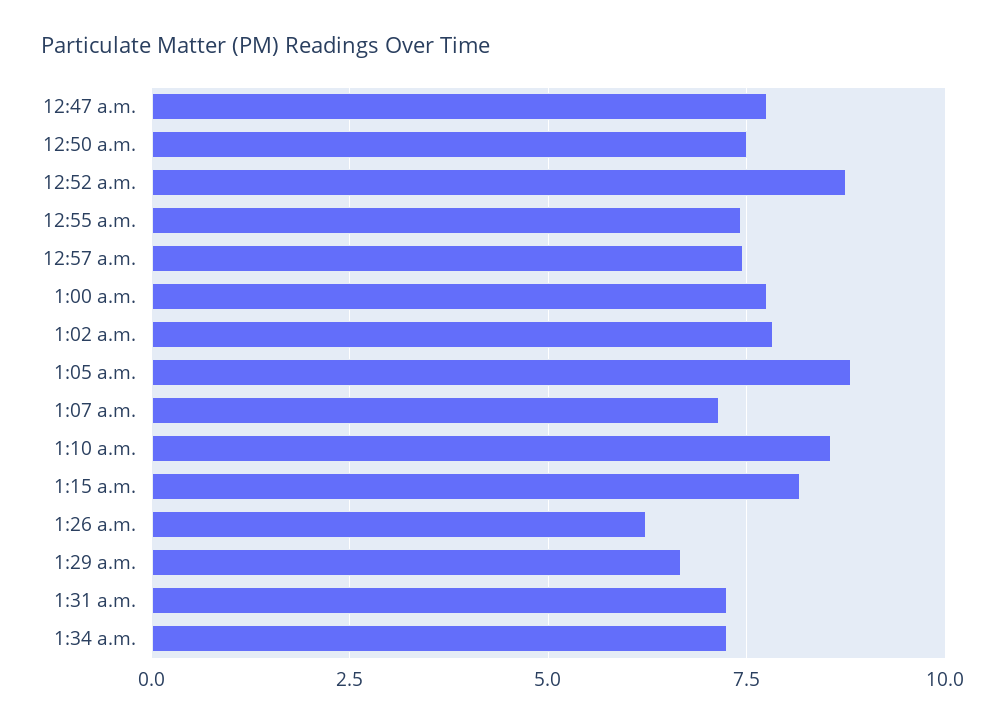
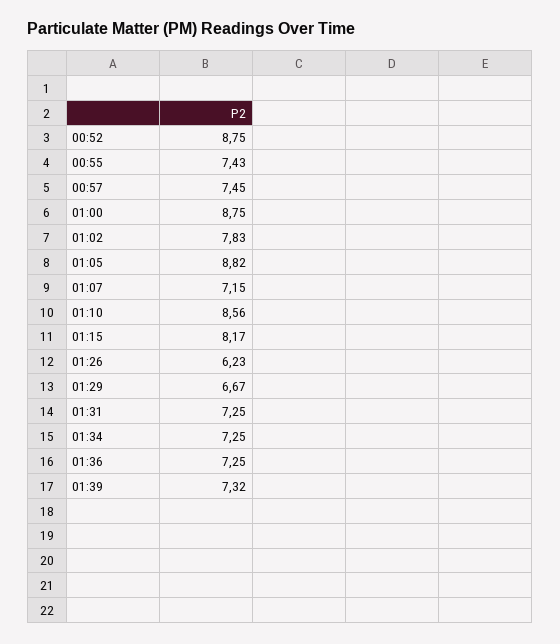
12:47 a.m.: 7.75 -> none
12:50 a.m.: 7.5 -> none
1:00 a.m.: 7.75 -> 8.75
01:36: none -> 7.25
01:39: none -> 7.32

